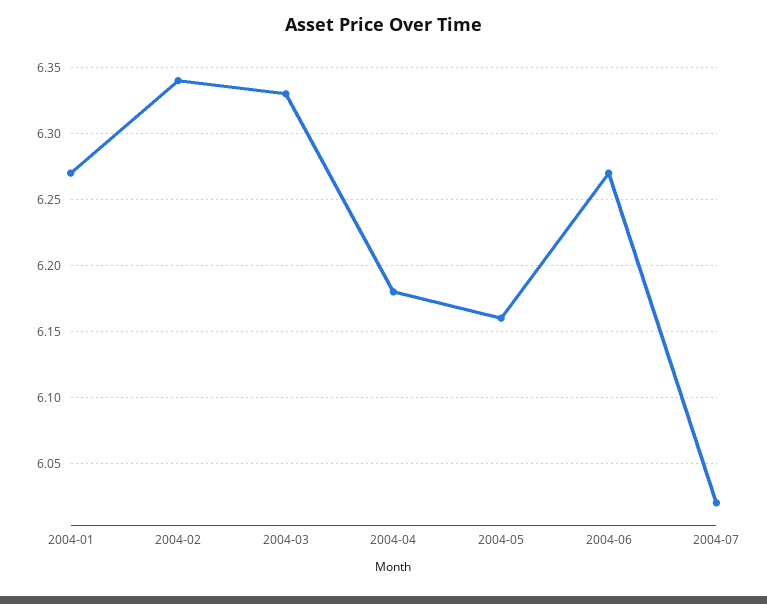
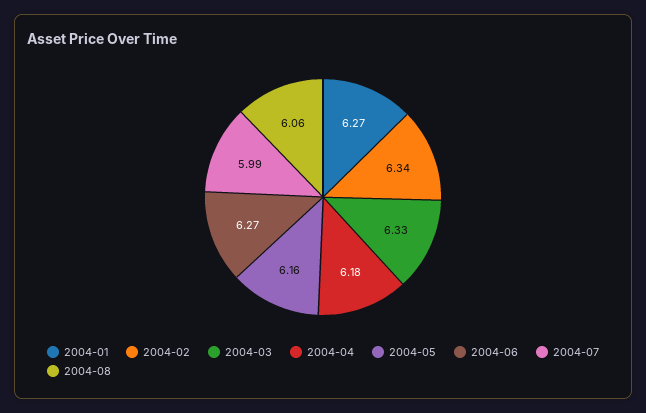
2004-07: 6.02 -> 5.99
2004-08: none -> 6.06

